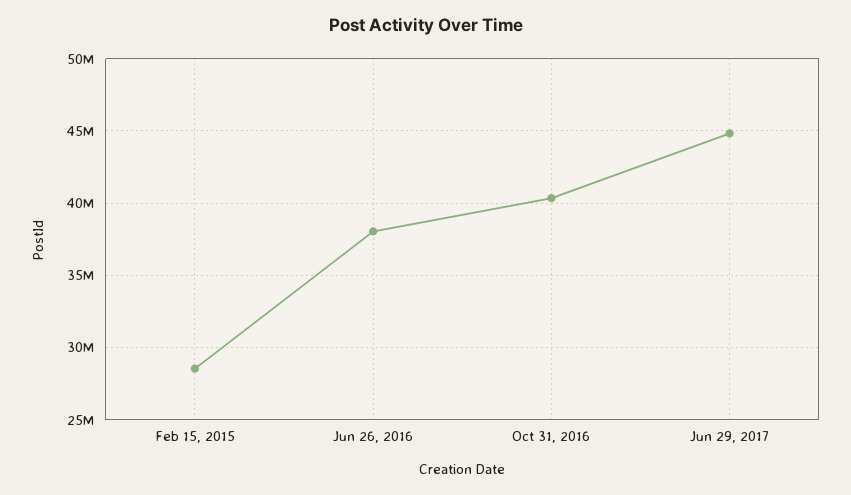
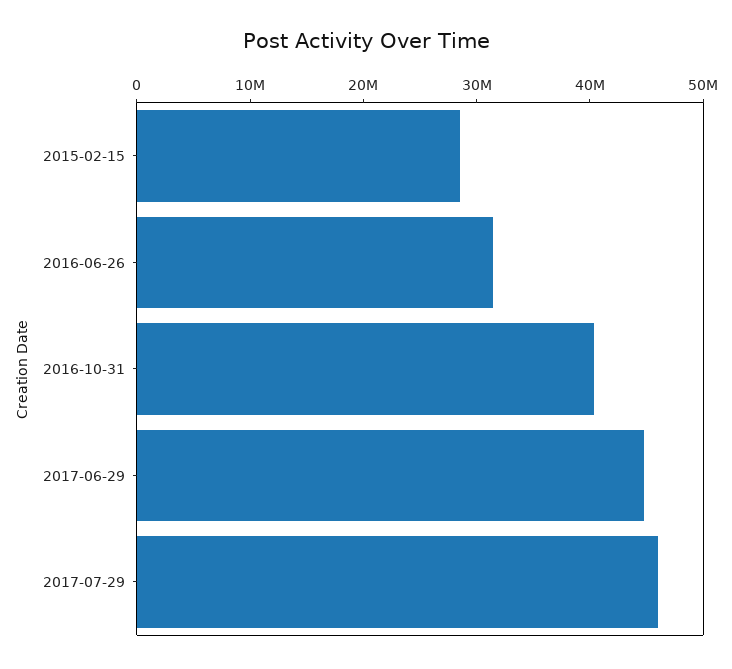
Jun 26, 2016: 38000000 -> 32000000
2017-07-29: none -> 46000000

